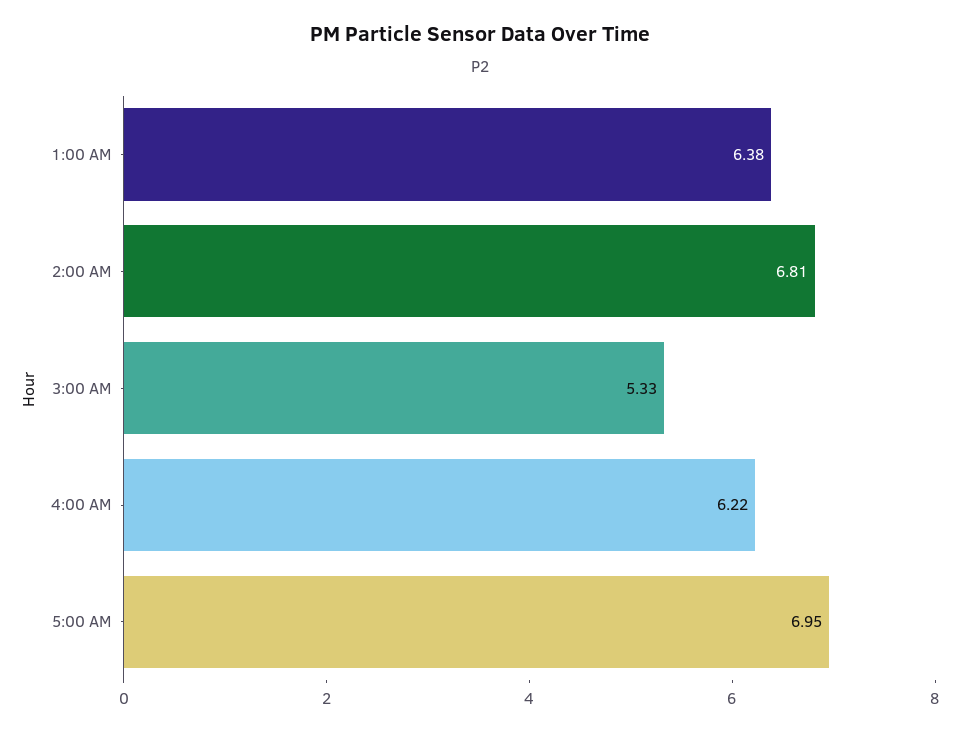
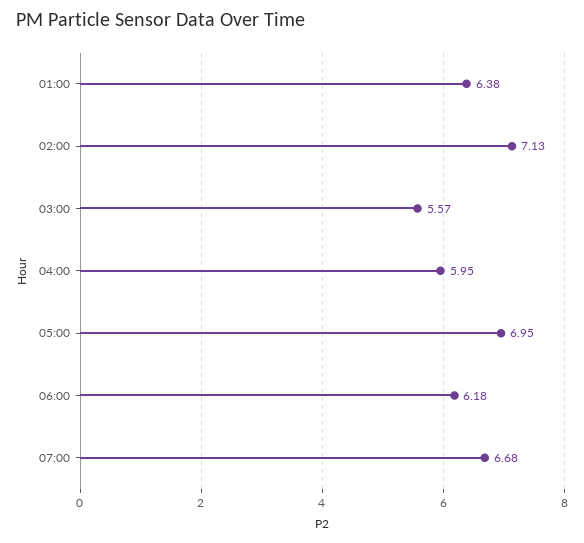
2:00 AM: 6.81 -> 7.13
3:00 AM: 5.33 -> 5.57
4:00 AM: 6.22 -> 5.95
06:00: none -> 6.18
07:00: none -> 6.68

